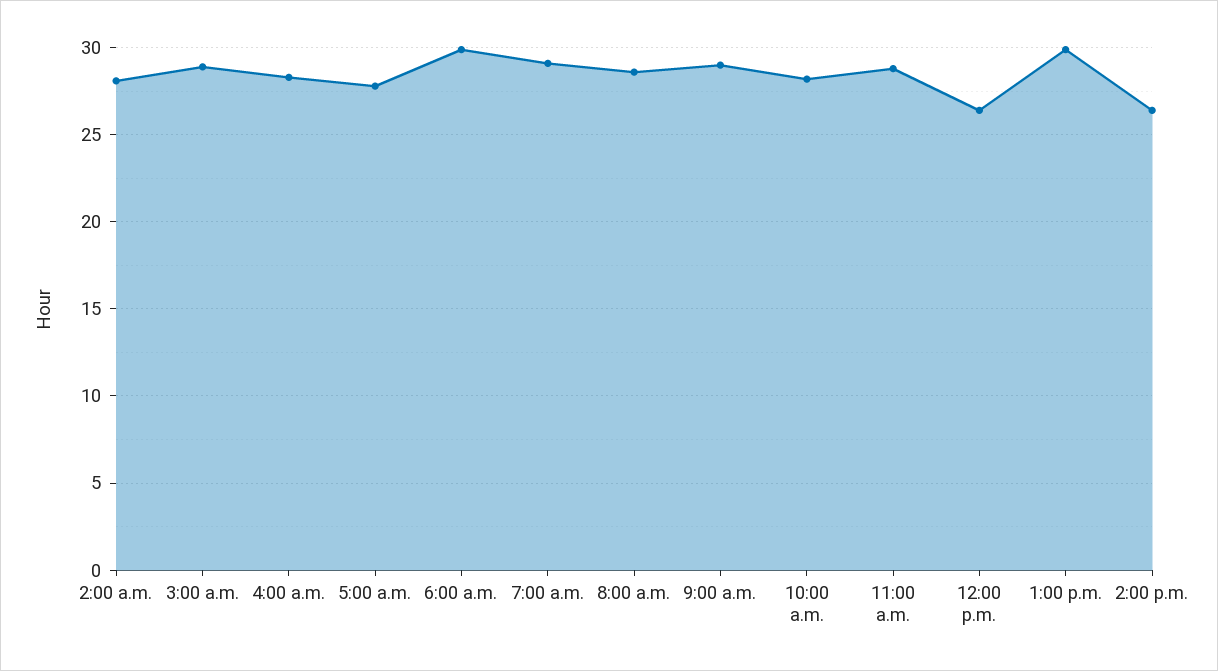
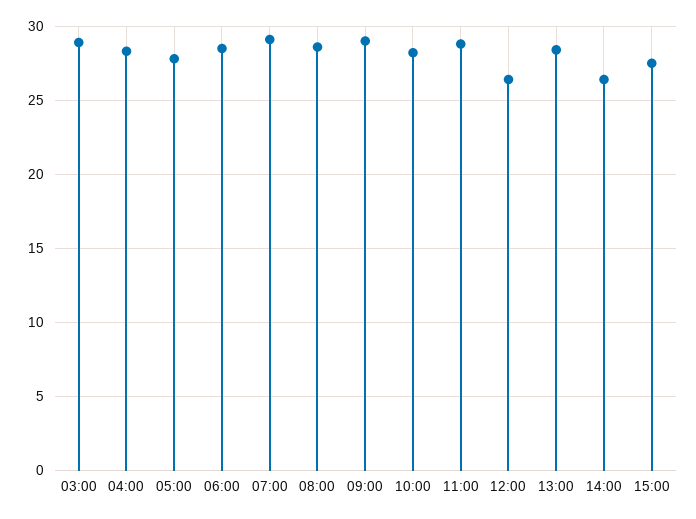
2:00 a.m.: 28 -> none
6:00 a.m.: 30 -> 28.5
1:00 p.m.: 30 -> 28.5
15:00: none -> 27.5

